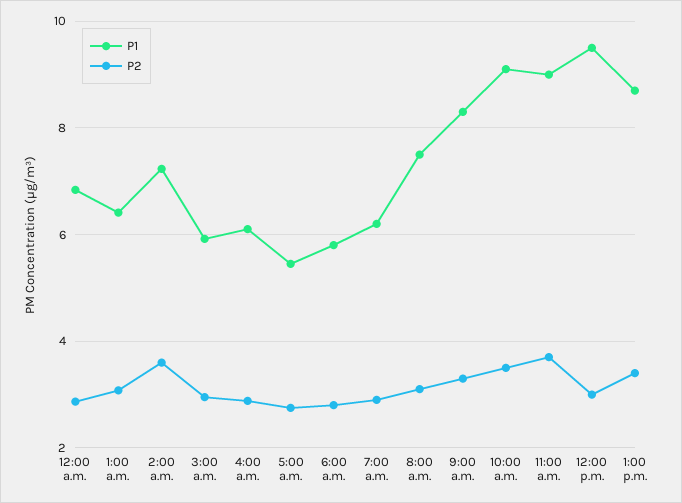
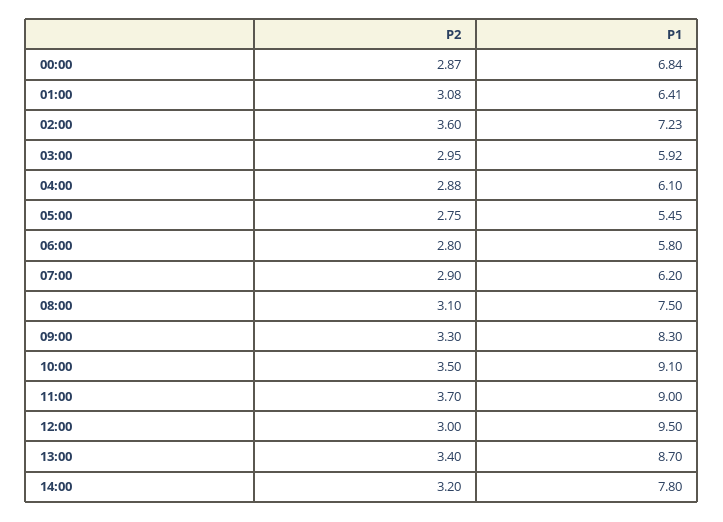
P2, 14:00: none -> 3.2
P1, 14:00: none -> 7.8

